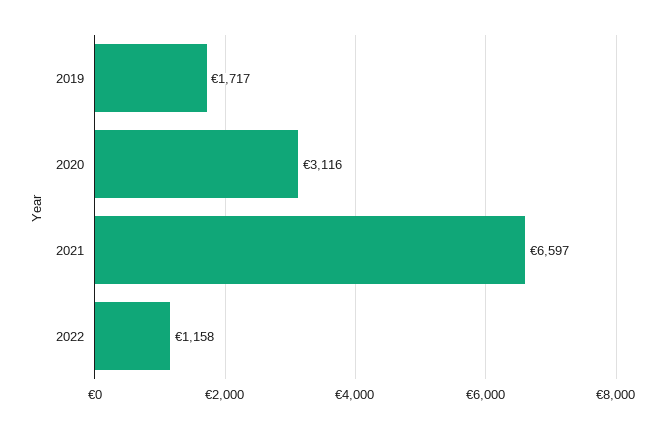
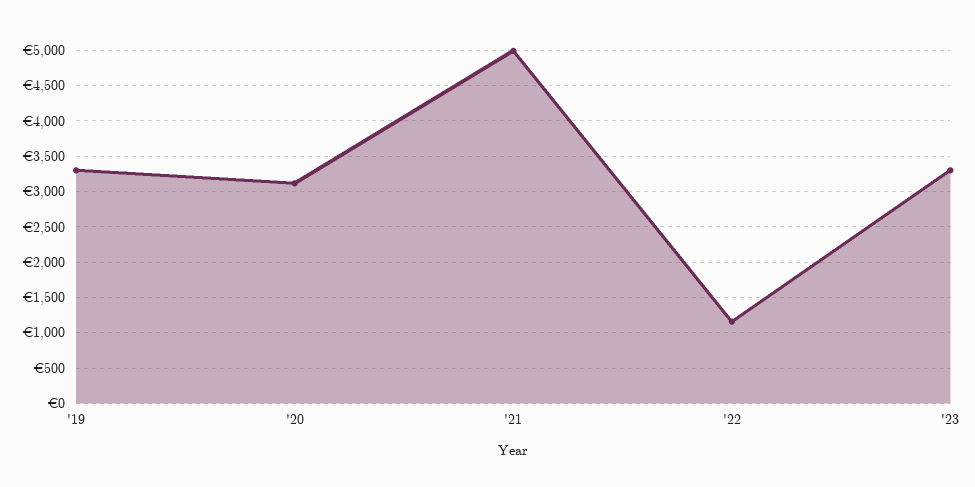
2019: 1717 -> 3300
2021: 6597 -> 5000
'23: none -> 3300

